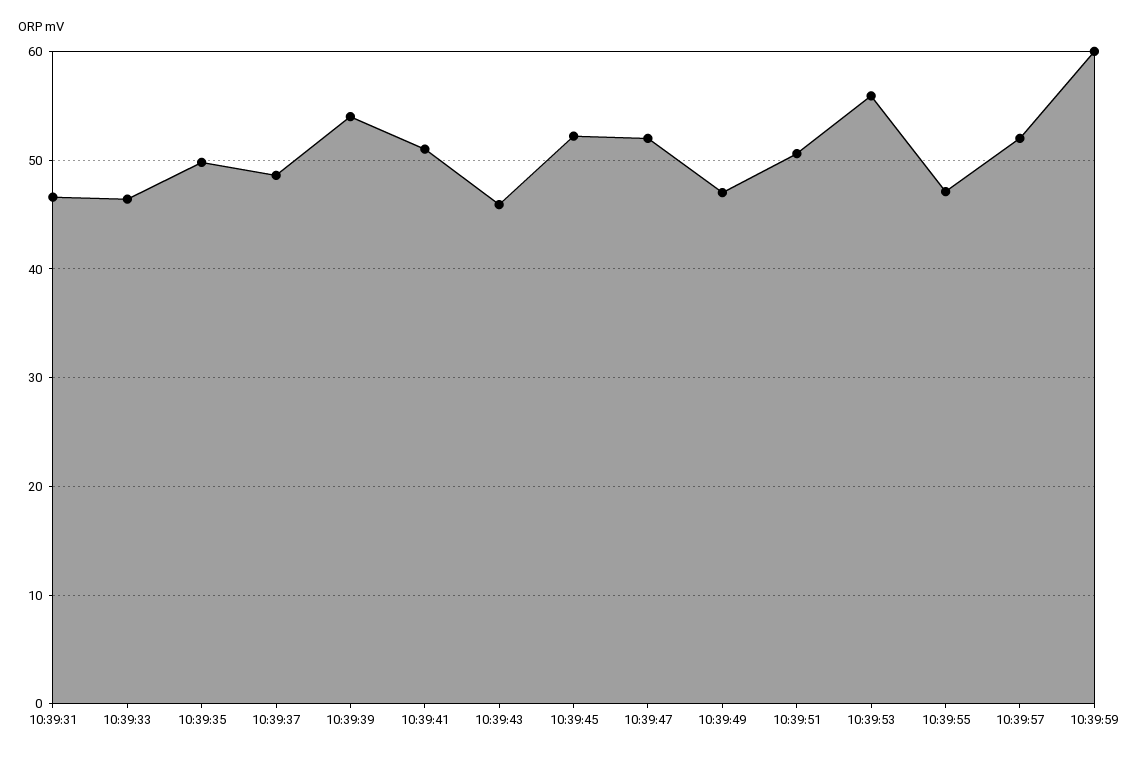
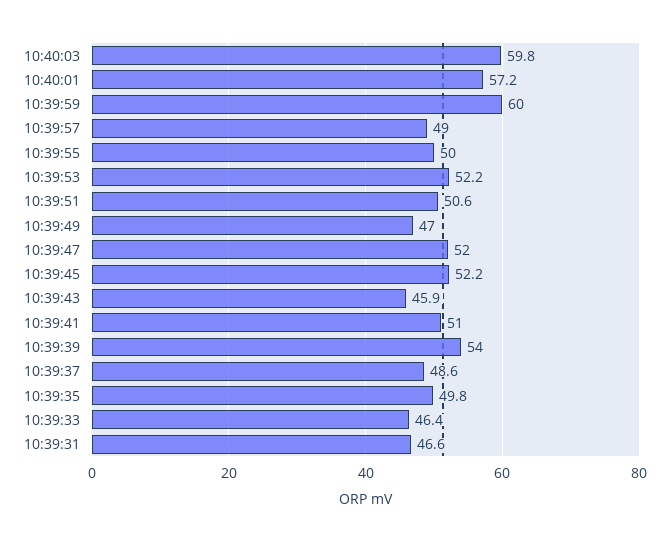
10:39:53: 56 -> 52.2
10:39:55: 47 -> 50
10:39:57: 52 -> 49
10:40:03: none -> 59.8
10:40:01: none -> 57.2

